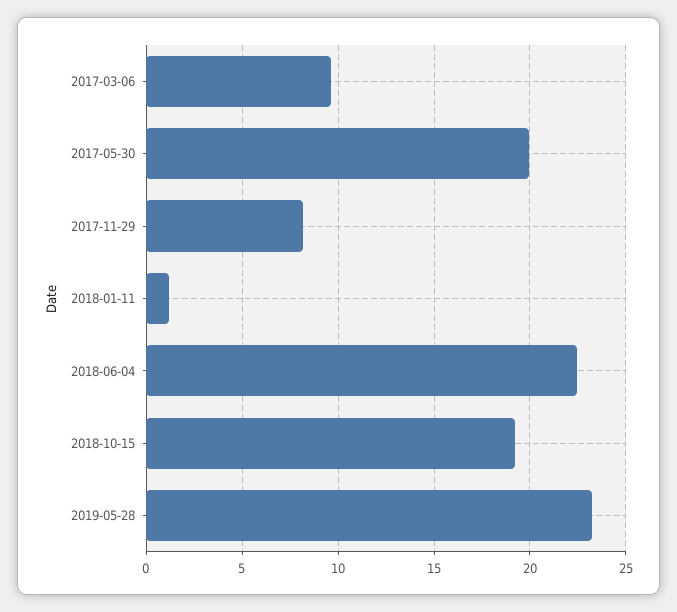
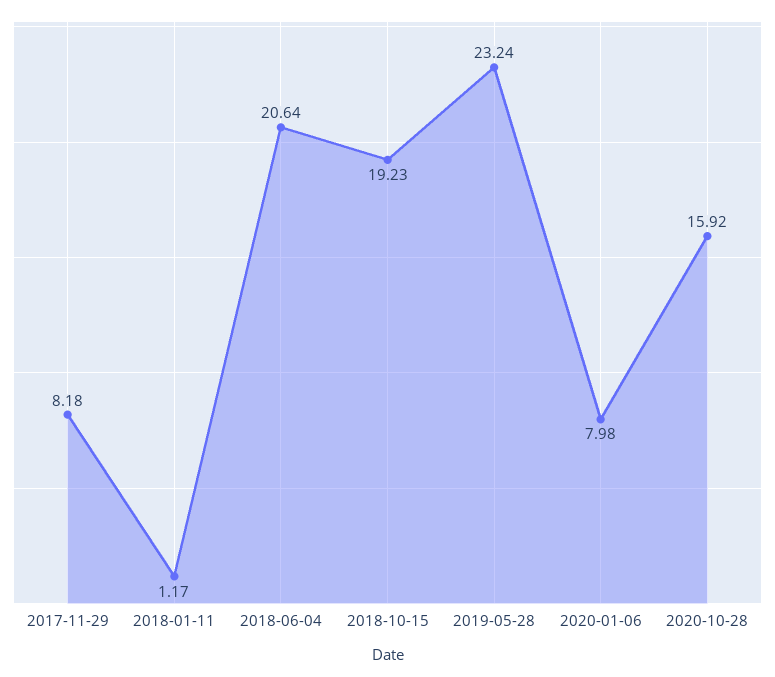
2017-03-06: 9.5 -> none
2017-05-30: 20 -> none
2018-06-04: 22.5 -> 20.64
2020-01-06: none -> 7.98
2020-10-28: none -> 15.92

